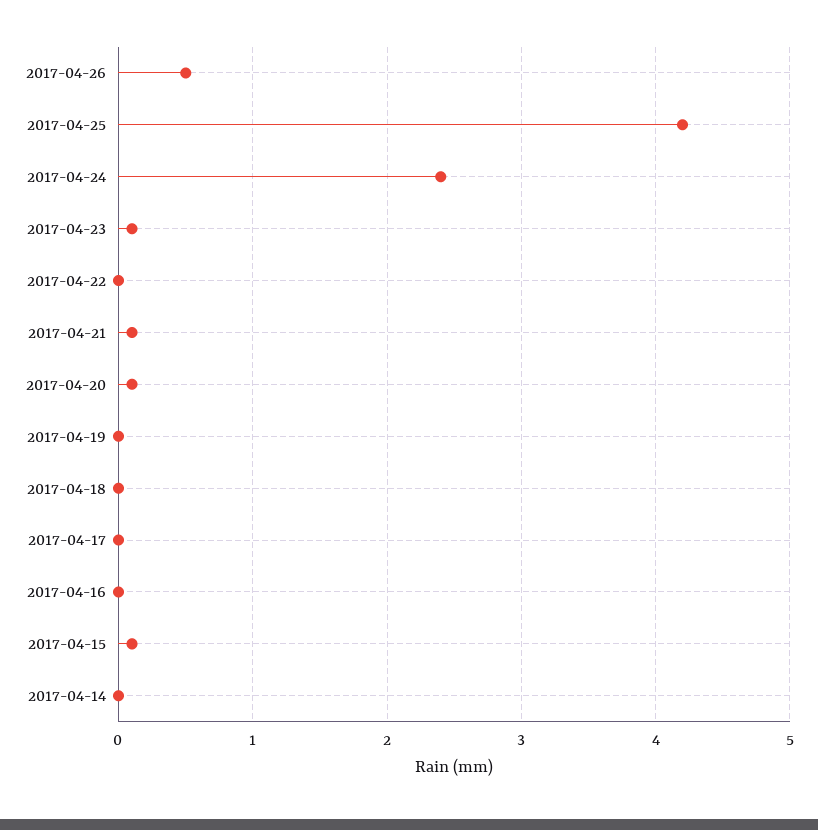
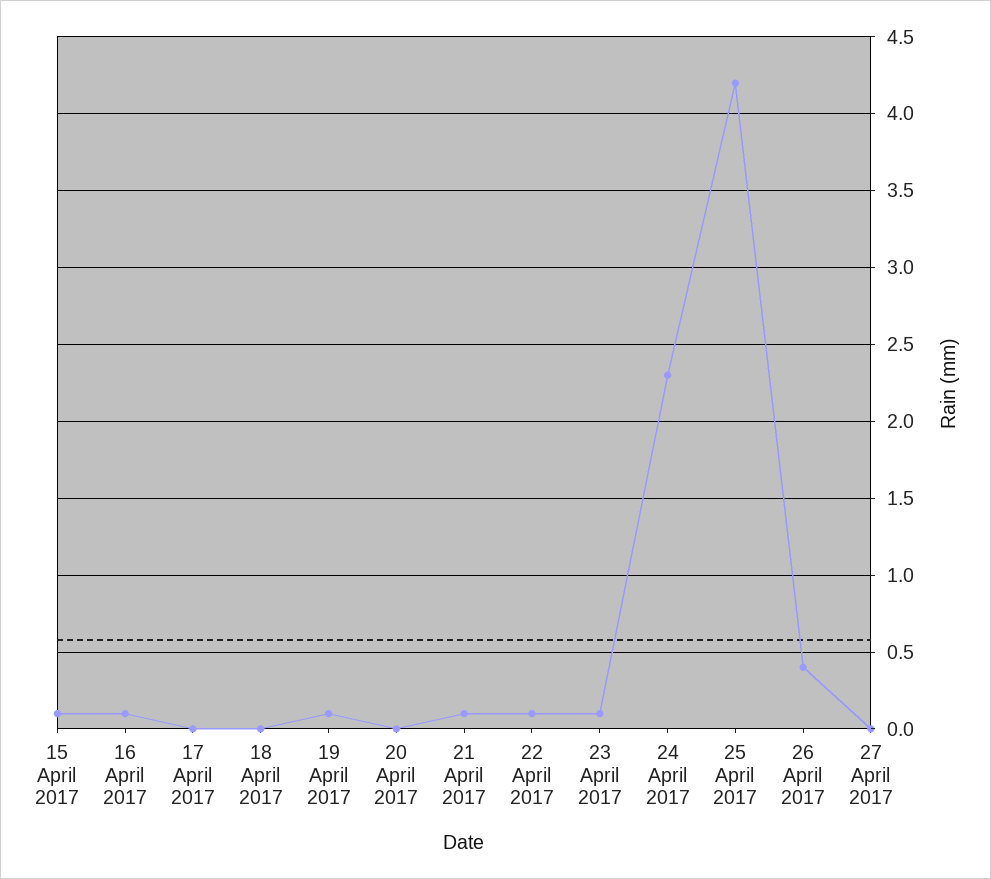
2017-04-26: 0.5 -> 0.4
2017-04-24: 2.4 -> 2.3
2017-04-22: 0 -> 0.1
2017-04-20: 0.1 -> 0
2017-04-19: 0 -> 0.1
2017-04-16: 0 -> 0.1
2017-04-14: 0 -> none
27 April 2017: none -> 0

